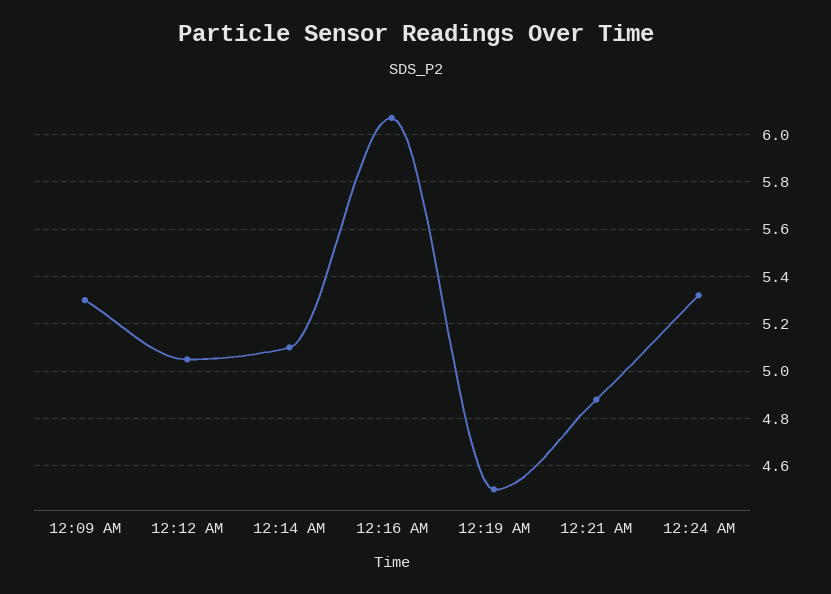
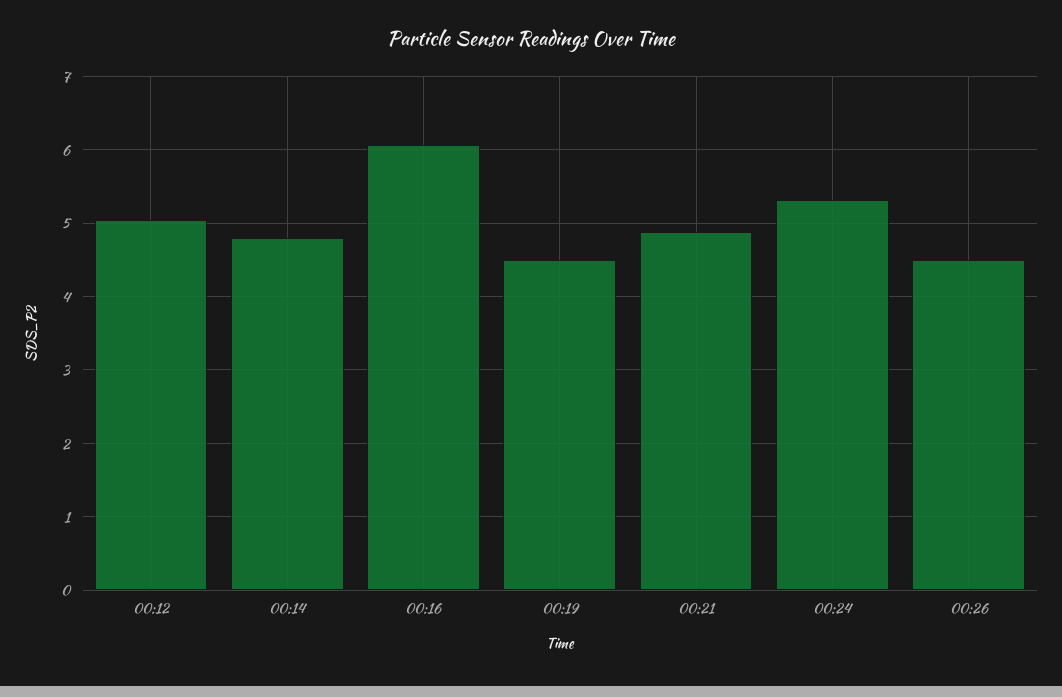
12:09 AM: 5.3 -> none
12:14 AM: 5.1 -> 4.8
00:26: none -> 4.5

